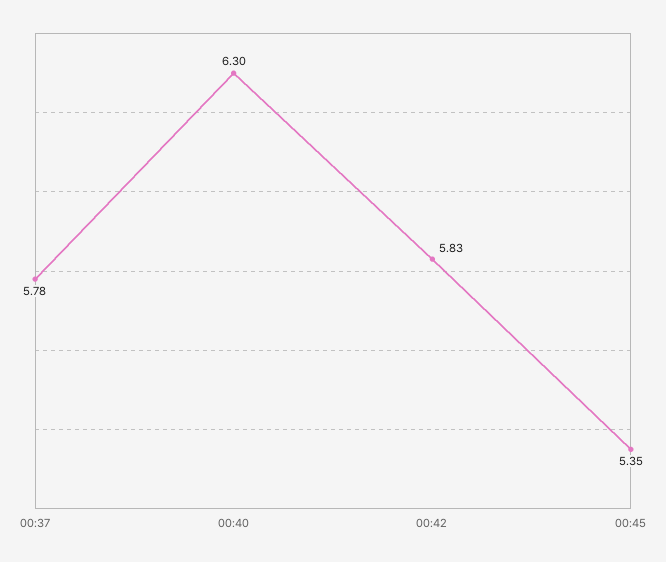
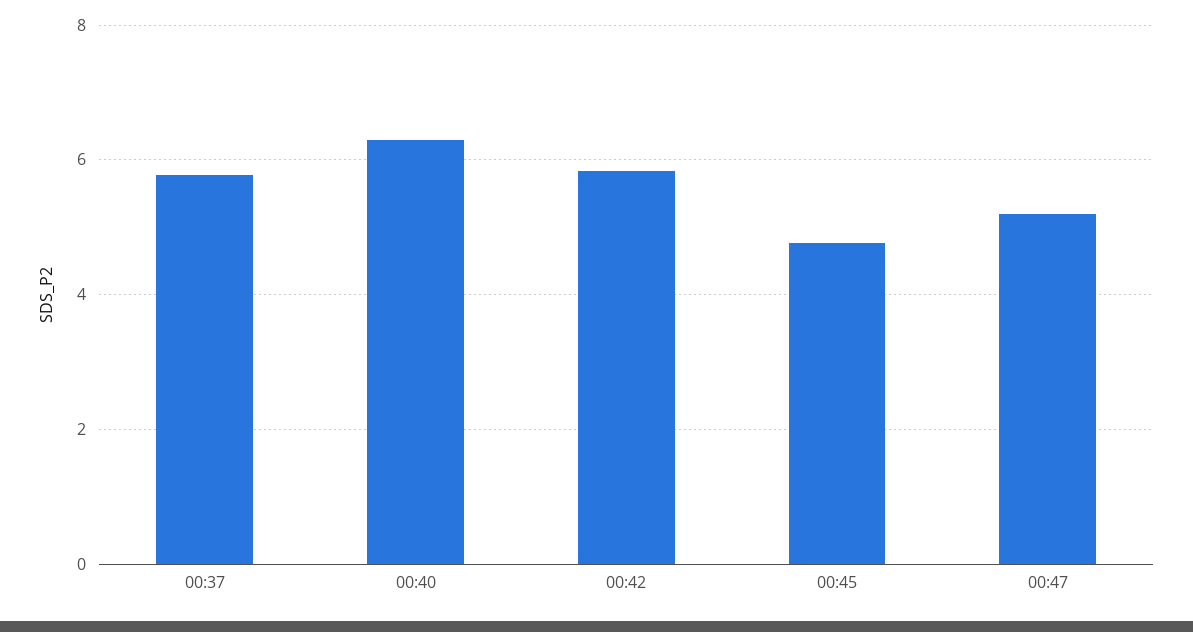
00:45: 5.35 -> 4.8
00:47: none -> 5.2

